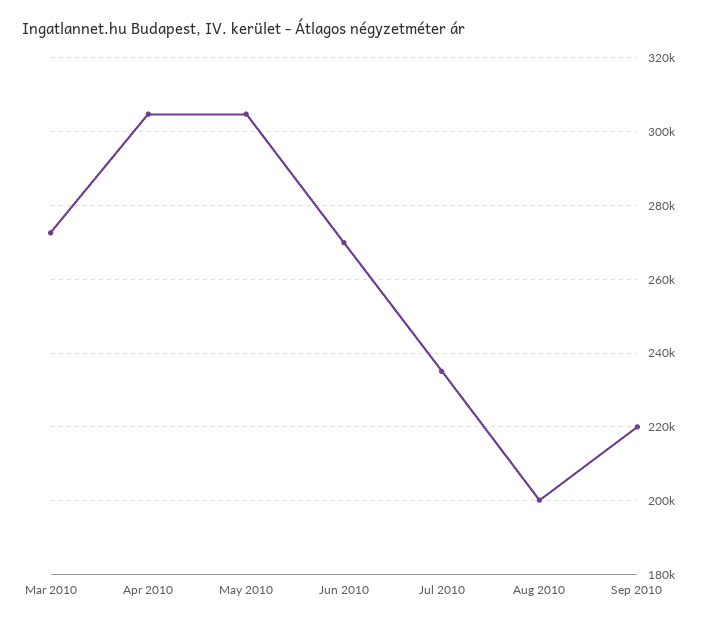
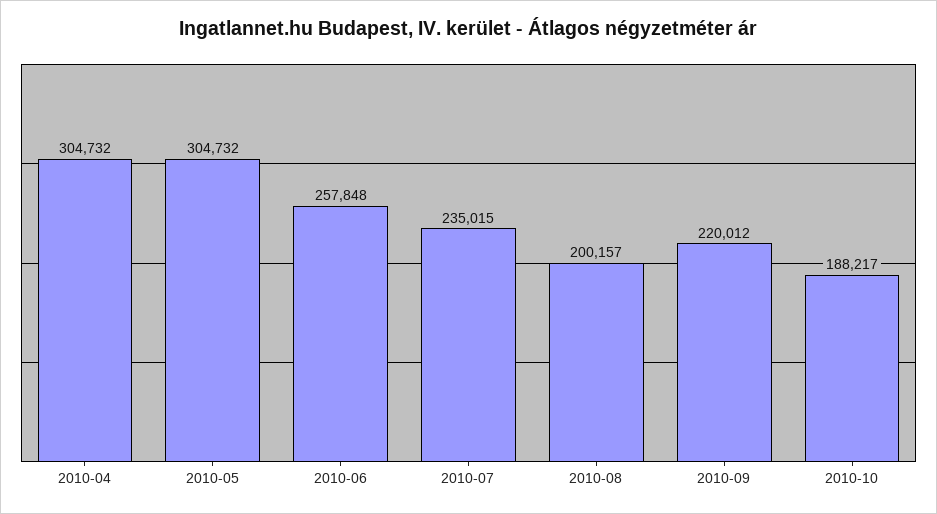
Mar 2010: 272000 -> none
Jun 2010: 270000 -> 257848
2010-10: none -> 188217

